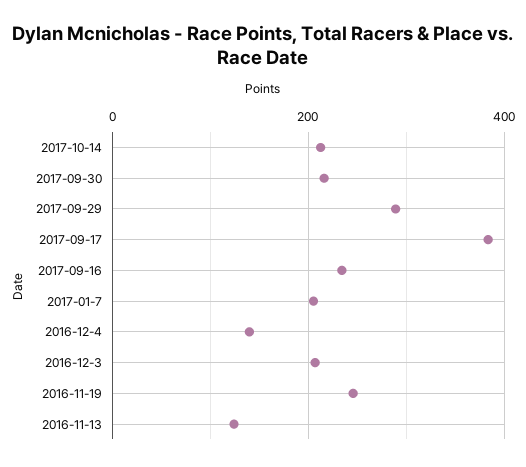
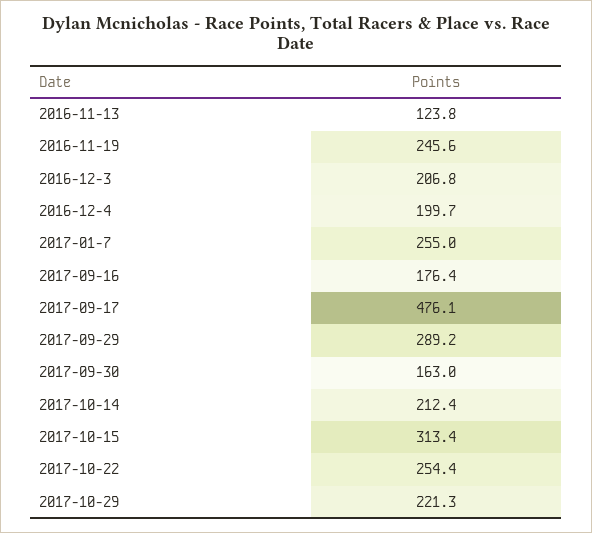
2017-09-30: 220 -> 163
2017-09-17: 380 -> 476.1
2017-09-16: 240 -> 176.4
2017-01-7: 200 -> 255
2016-12-4: 140 -> 199.7
2017-10-15: none -> 313.4
2017-10-22: none -> 254.4
2017-10-29: none -> 221.3

